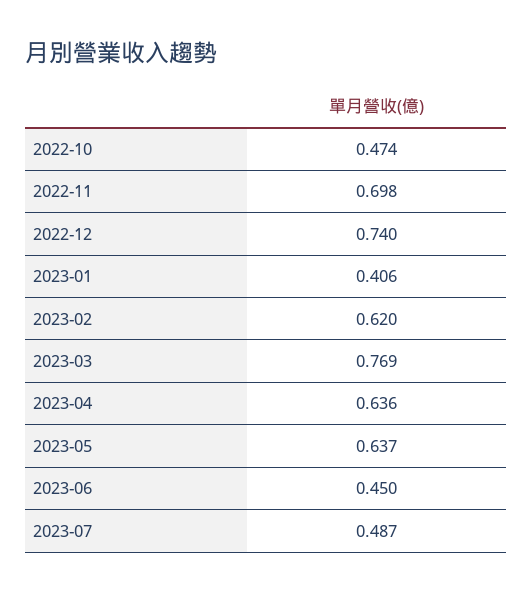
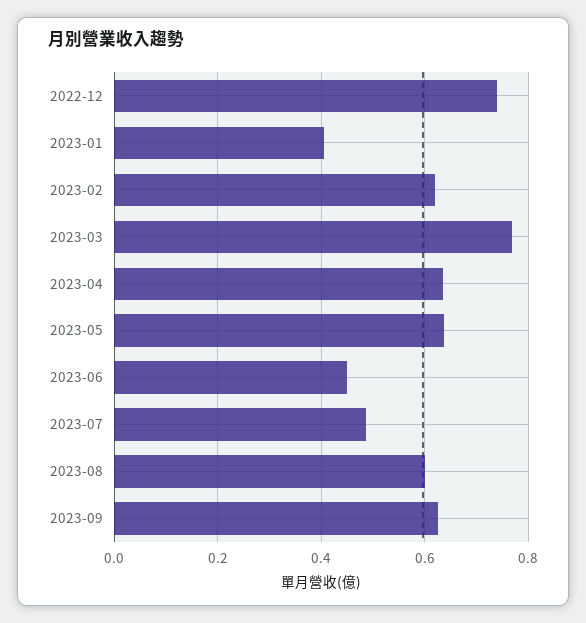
2022-10: 0.474 -> none
2022-11: 0.698 -> none
2023-08: none -> 0.6
2023-09: none -> 0.62

